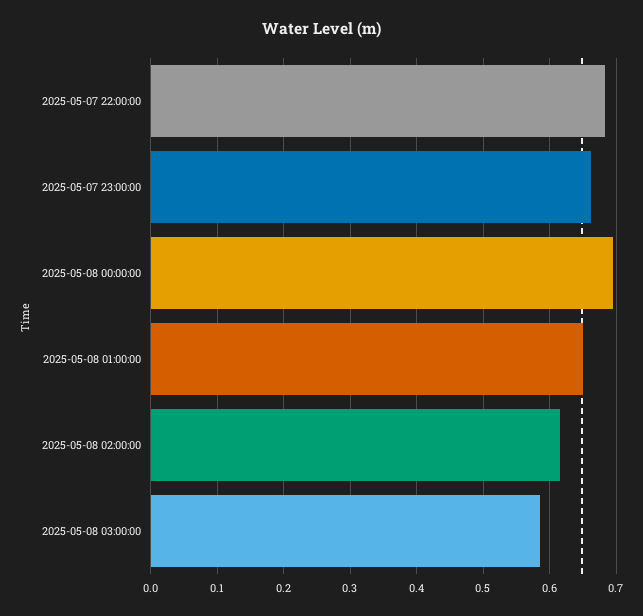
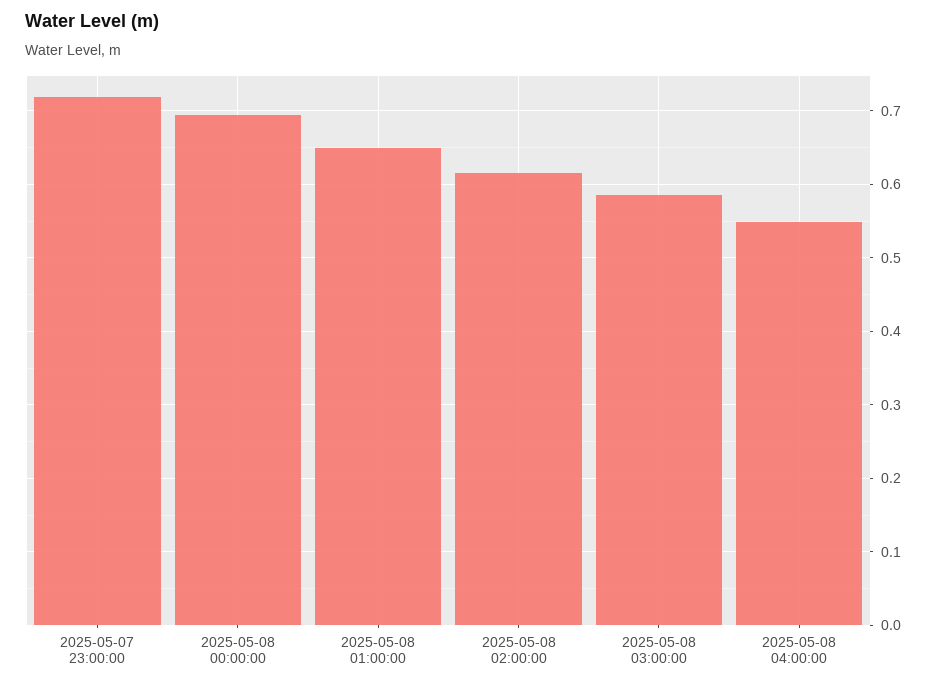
2025-05-07 22:00:00: 0.68 -> none
2025-05-07 23:00:00: 0.66 -> 0.72
2025-05-08 04:00:00: none -> 0.55

